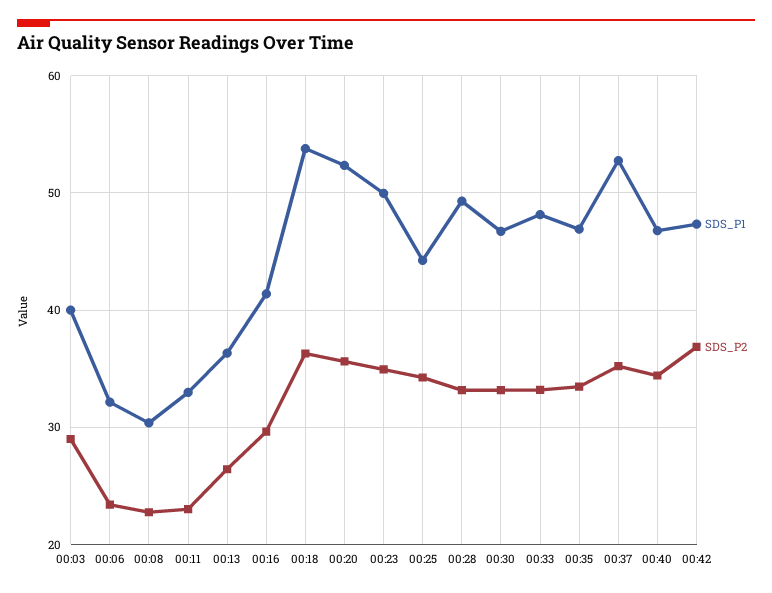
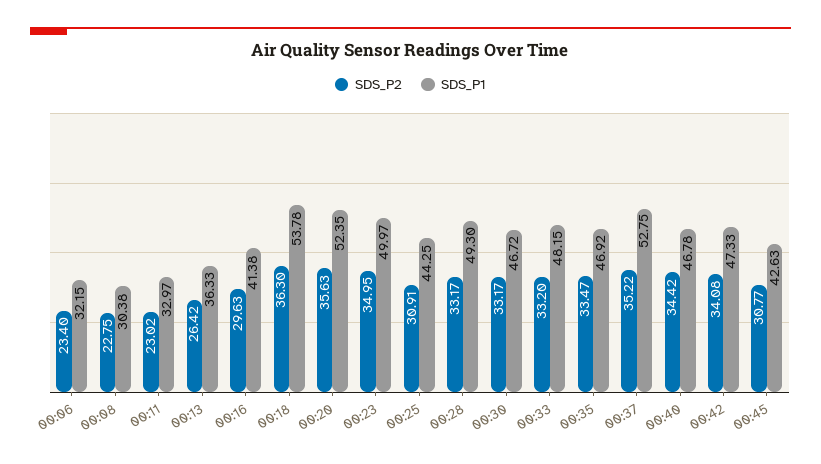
SDS_P1, 00:03: 40 -> none
SDS_P2, 00:03: 29 -> none
SDS_P2, 00:25: 34 -> 30.91
SDS_P2, 00:42: 37 -> 34.08
SDS_P2, 00:45: none -> 30.77
SDS_P1, 00:45: none -> 42.63

